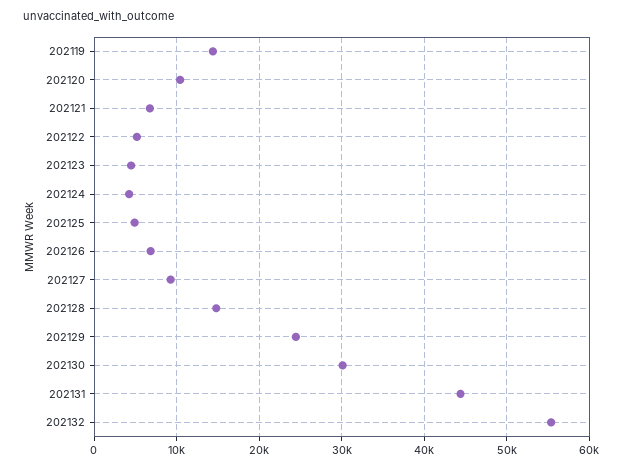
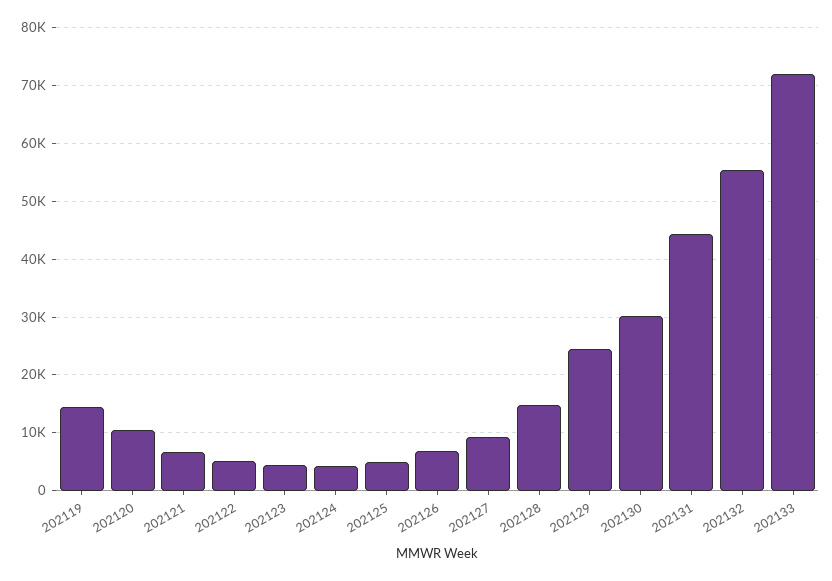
202133: none -> 72000

